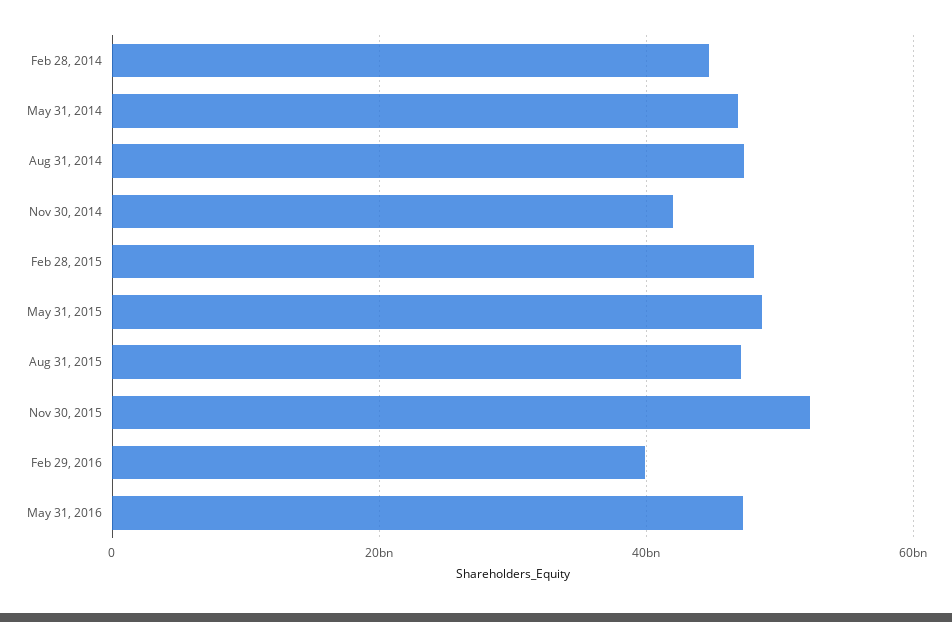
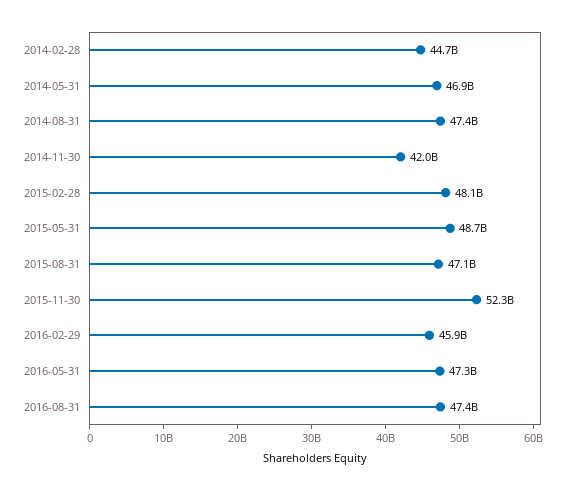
Feb 29, 2016: 40000000000 -> 45900000000
2016-08-31: none -> 47400000000

